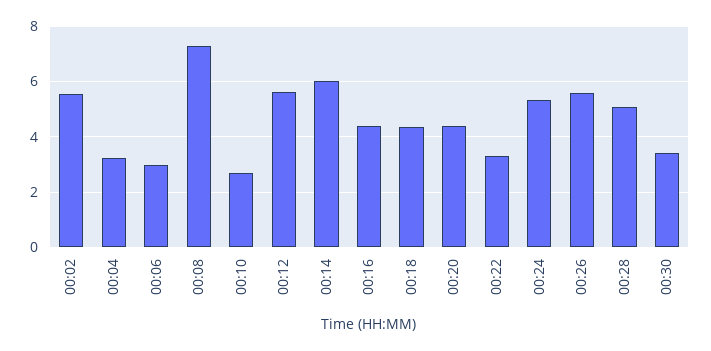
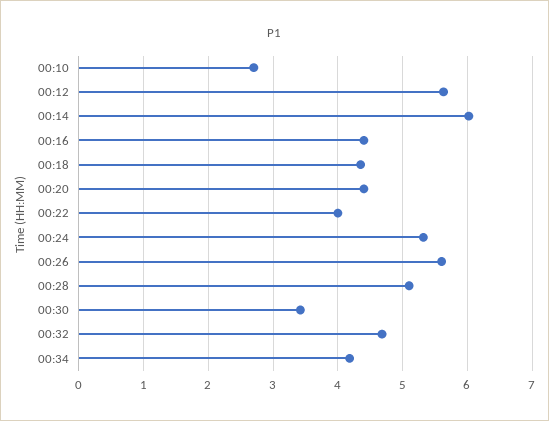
00:02: 5.5 -> none
00:04: 3.25 -> none
00:06: 3 -> none
00:08: 7.25 -> none
00:22: 3.25 -> 4
00:32: none -> 4.7
00:34: none -> 4.2

